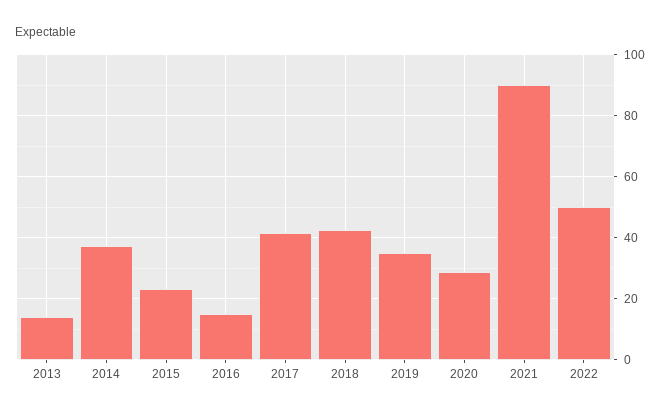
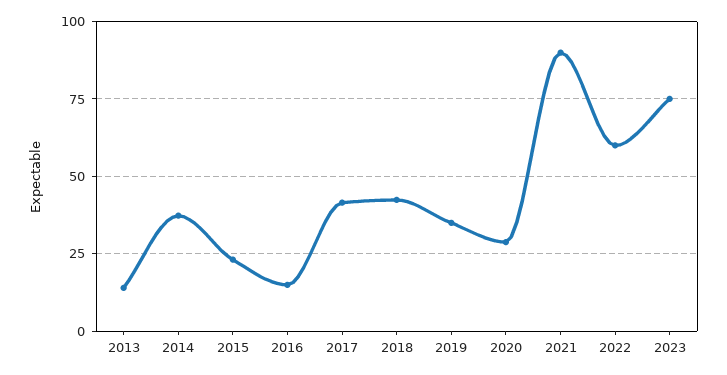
2022: 50 -> 60
2023: none -> 75

